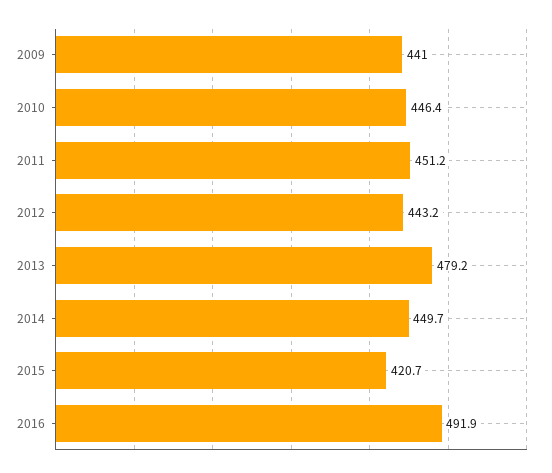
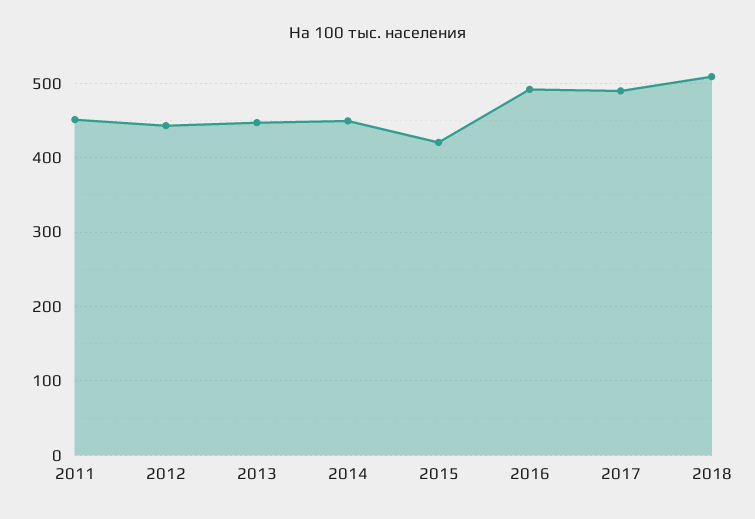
2009: 441 -> none
2010: 446.4 -> none
2013: 479.2 -> 450
2017: none -> 490
2018: none -> 510

